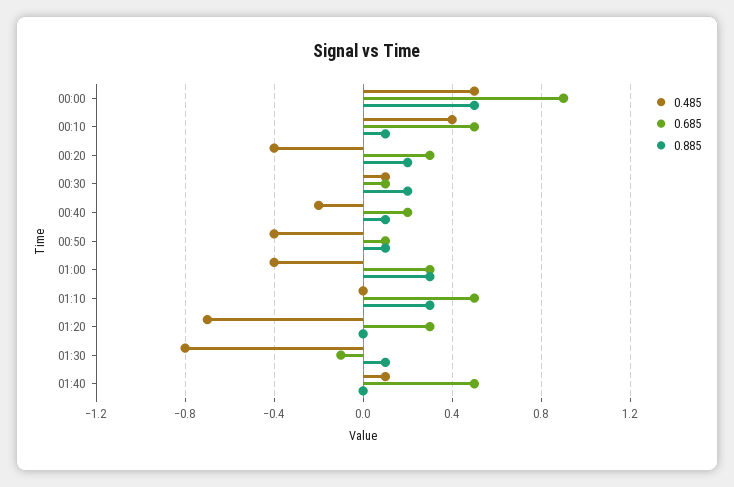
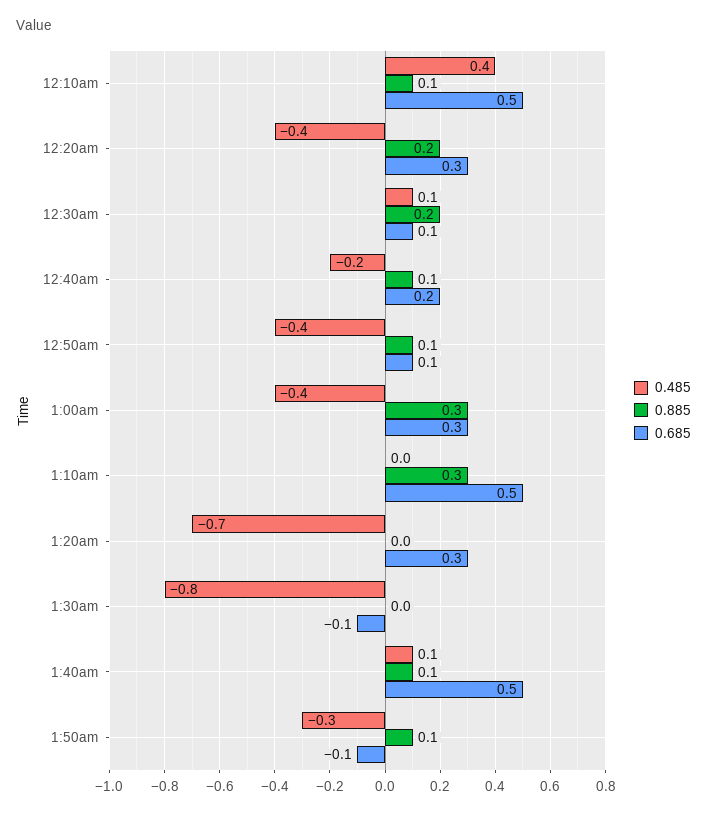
0.485, 00:00: 0.5 -> none
0.685, 00:00: 0.9 -> none
0.885, 00:00: 0.5 -> none
0.885, 01:30: 0.1 -> 0
0.885, 01:40: 0 -> 0.1
0.485, 1:50am: none -> -0.3
0.885, 1:50am: none -> 0.1
0.685, 1:50am: none -> -0.1

